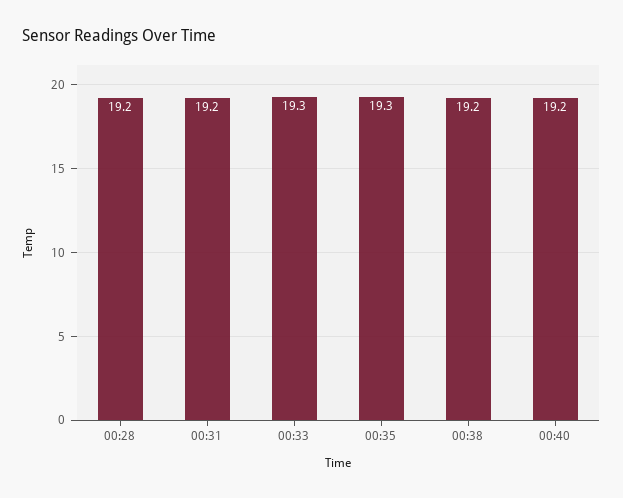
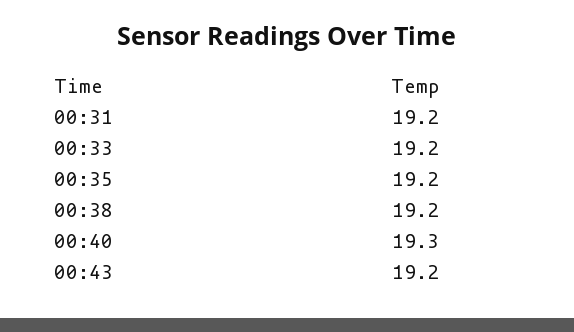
00:28: 19.2 -> none
00:33: 19.3 -> 19.2
00:35: 19.3 -> 19.2
00:40: 19.2 -> 19.3
00:43: none -> 19.2

